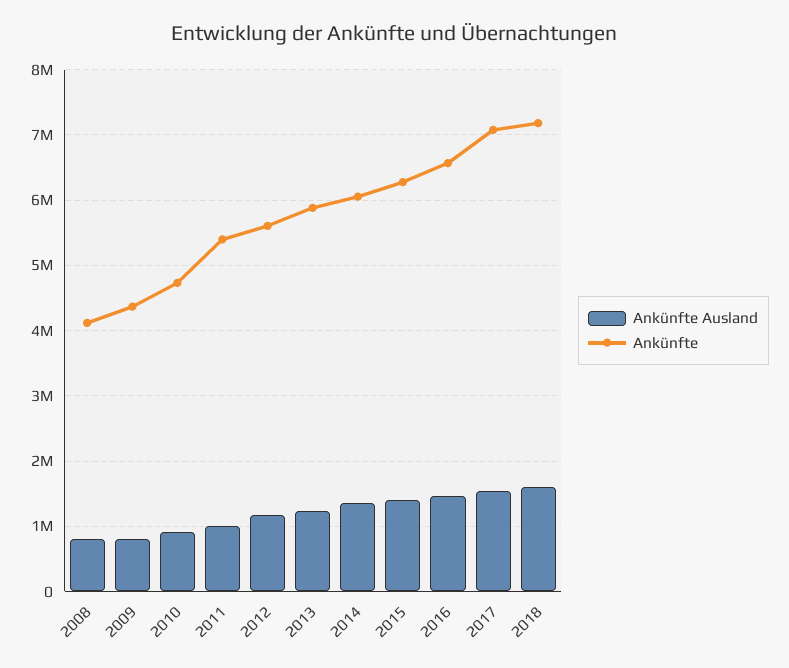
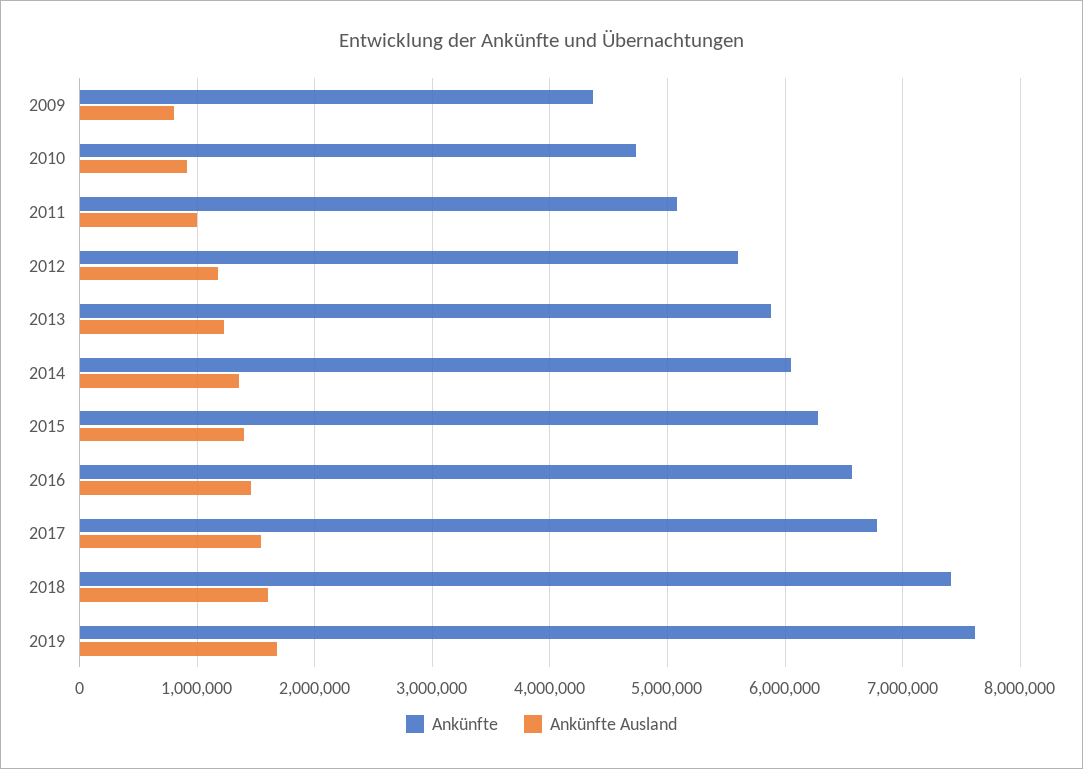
Ankünfte Ausland, 2008: 800000 -> none
Ankünfte, 2008: 4100000 -> none
Ankünfte, 2011: 5400000 -> 5100000
Ankünfte, 2017: 7100000 -> 6800000
Ankünfte, 2018: 7200000 -> 7400000
Ankünfte, 2019: none -> 7600000
Ankünfte Ausland, 2019: none -> 1700000

